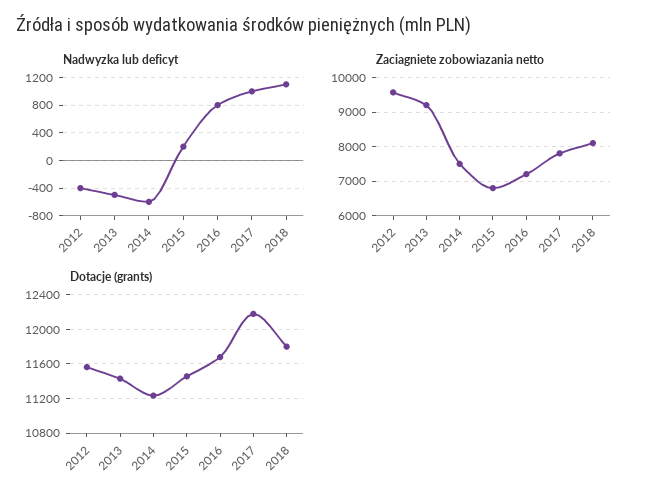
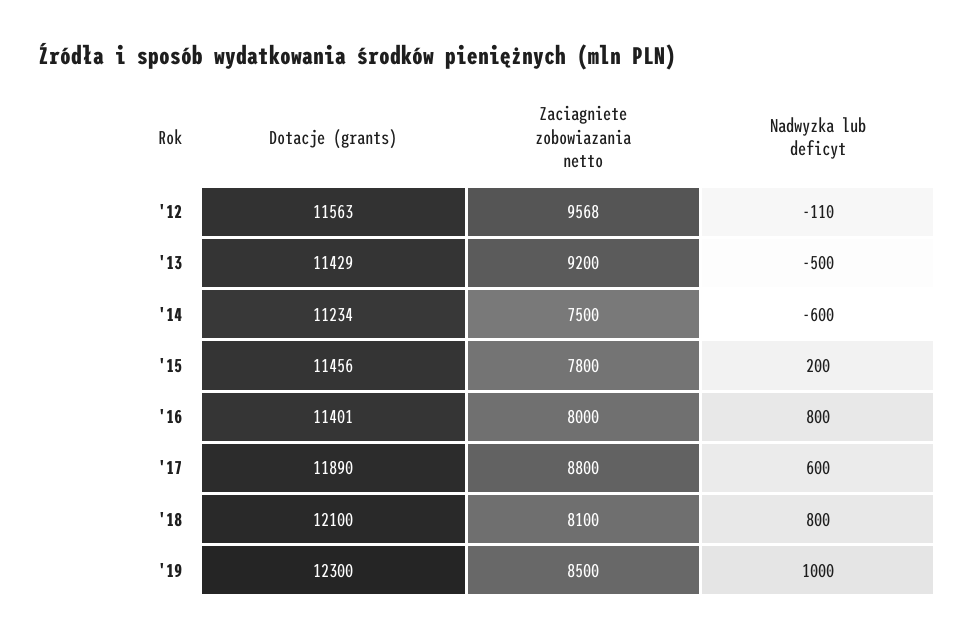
Nadwyzka lub deficyt, 2012: -400 -> -110
Nadwyzka lub deficyt, 2017: 1000 -> 600
Nadwyzka lub deficyt, 2018: 1100 -> 800
Zaciagniete zobowiazania netto, 2015: 6800 -> 7800
Zaciagniete zobowiazania netto, 2016: 7200 -> 8000
Zaciagniete zobowiazania netto, 2017: 7800 -> 8800
Dotacje (grants), 2016: 11700 -> 11401
Dotacje (grants), 2017: 12200 -> 11890
Dotacje (grants), 2018: 11800 -> 12100
Dotacje (grants), '19: none -> 12300
Zaciagniete zobowiazania netto, '19: none -> 8500
Nadwyzka lub deficyt, '19: none -> 1000

